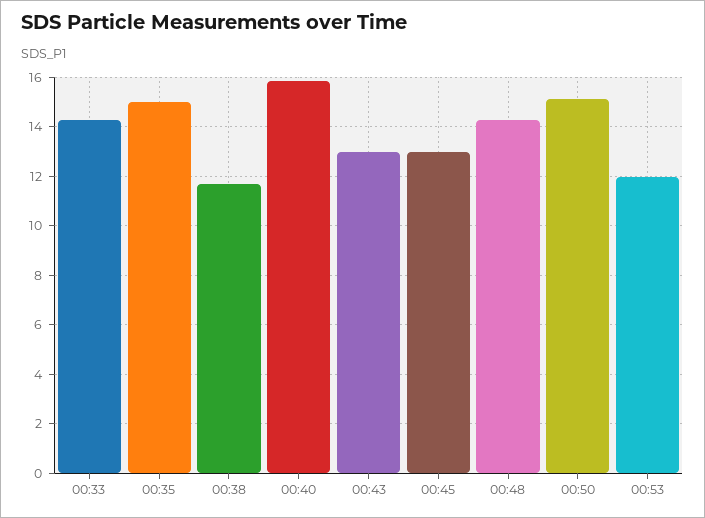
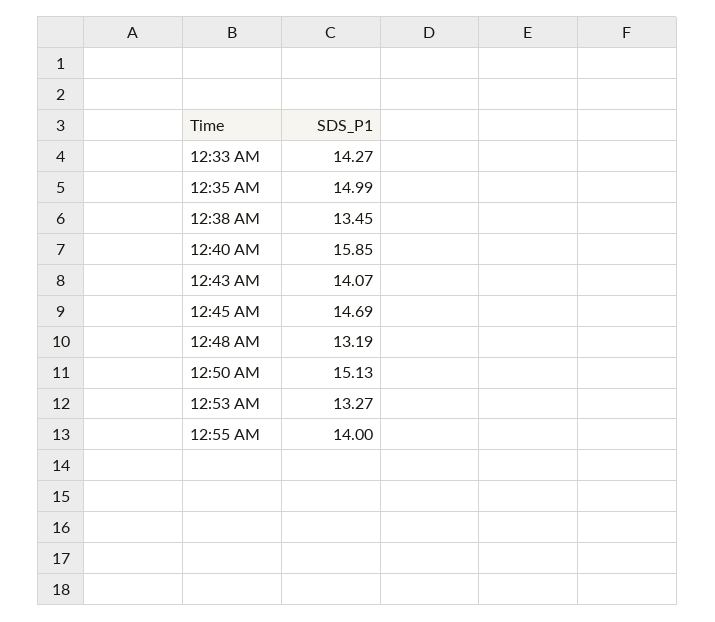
00:38: 11.75 -> 13.45
00:43: 13 -> 14.07
00:45: 13 -> 14.69
00:48: 14.25 -> 13.19
00:53: 12 -> 13.27
12:55 AM: none -> 14

